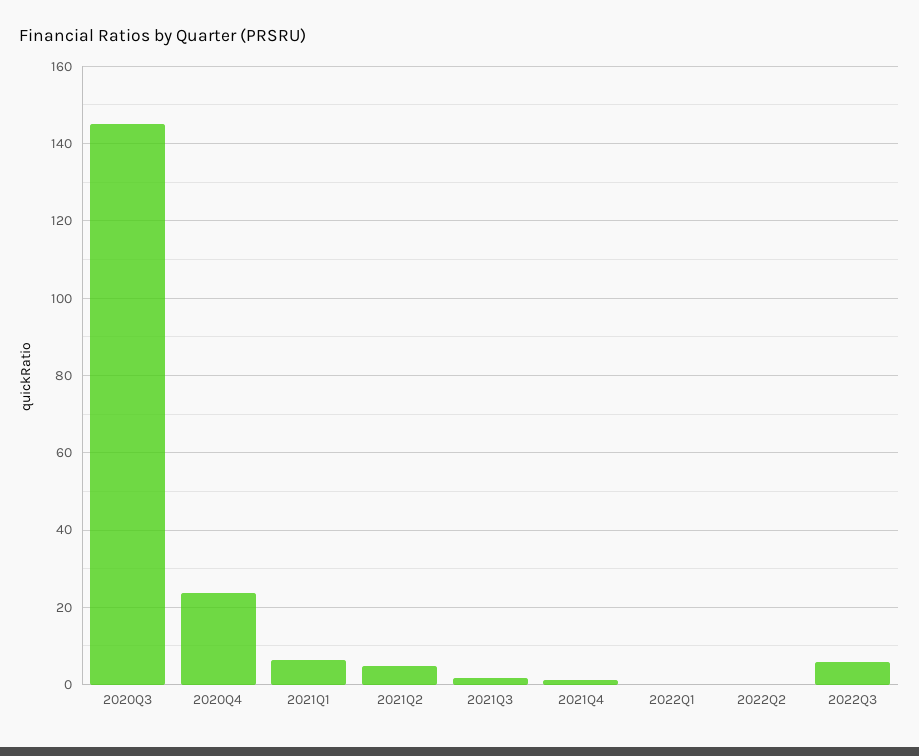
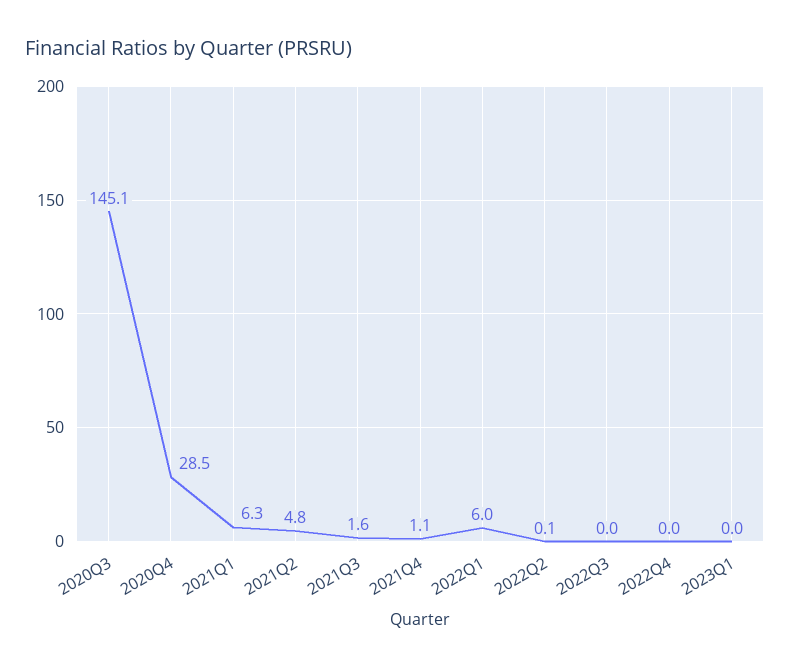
2020Q4: 24 -> 28.5
2022Q1: 0 -> 6
2022Q3: 6 -> 0
2022Q4: none -> 0
2023Q1: none -> 0

